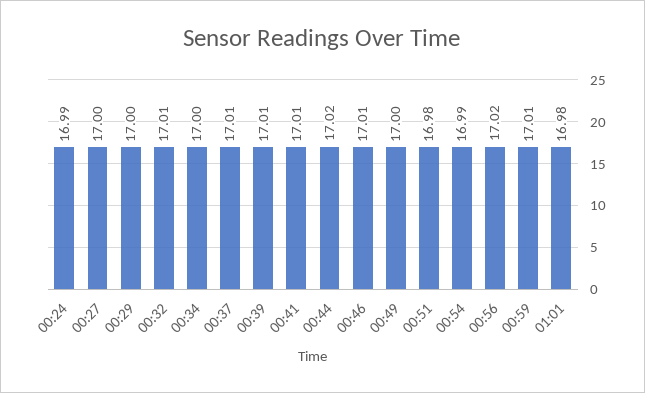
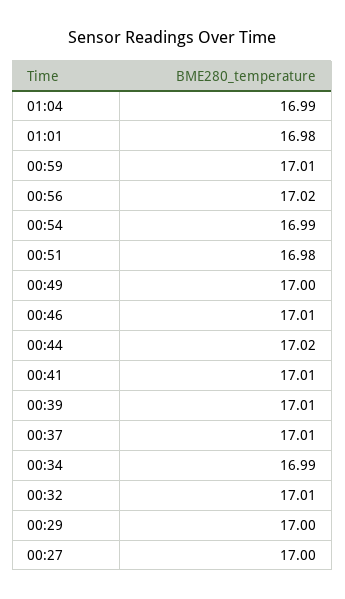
00:24: 16.99 -> none
00:34: 17 -> 16.99
01:04: none -> 16.99

